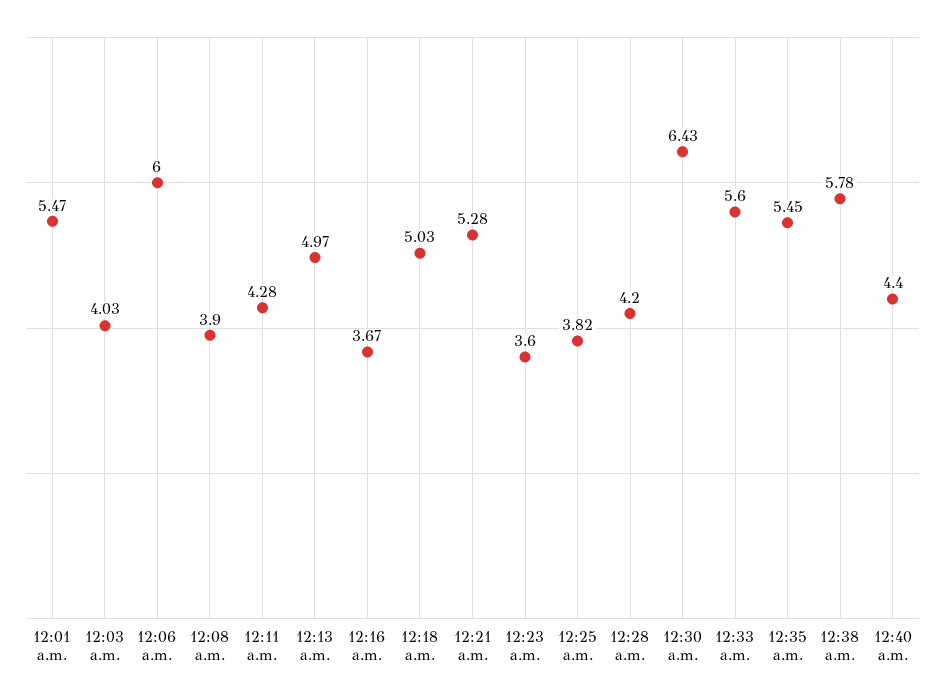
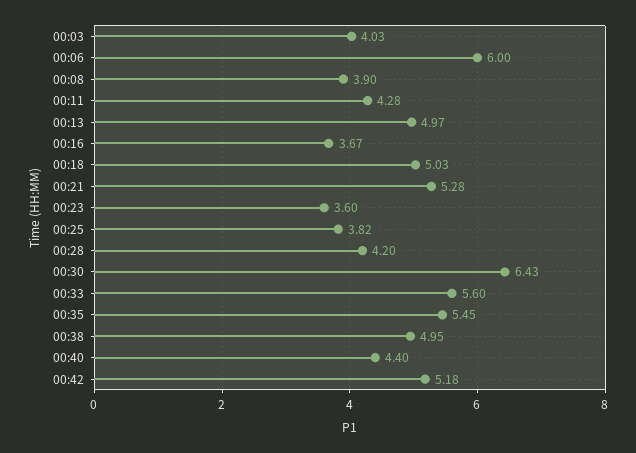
12:01 a.m.: 5.47 -> none
12:38 a.m.: 5.78 -> 4.95
00:42: none -> 5.18

